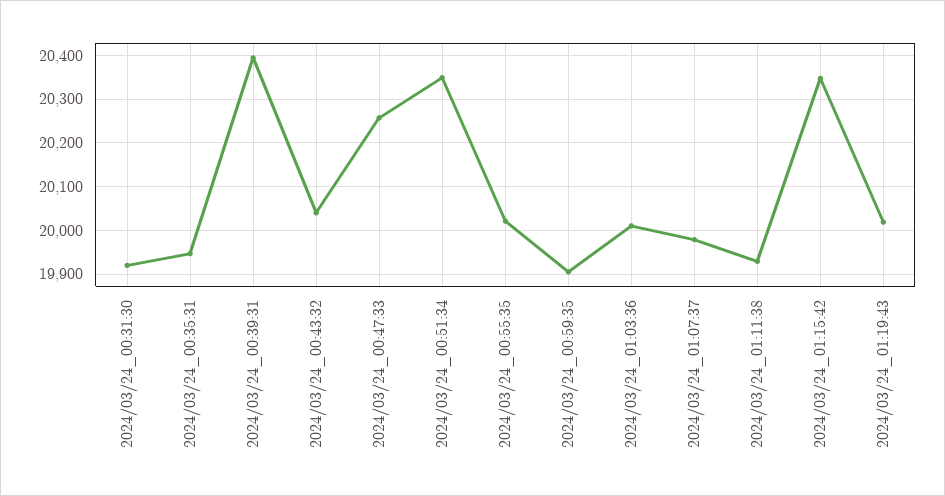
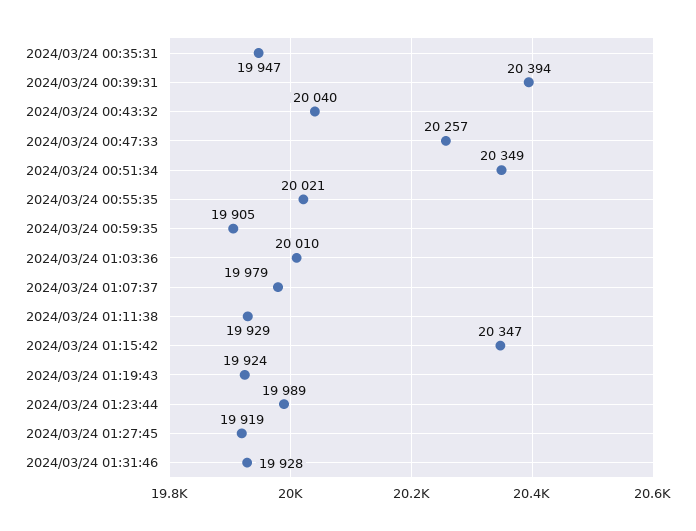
2024/03/24_00:31:30: 19920 -> none
2024/03/24_01:19:43: 20020 -> 19924
2024/03/24 01:23:44: none -> 19989
2024/03/24 01:27:45: none -> 19919
2024/03/24 01:31:46: none -> 19928

